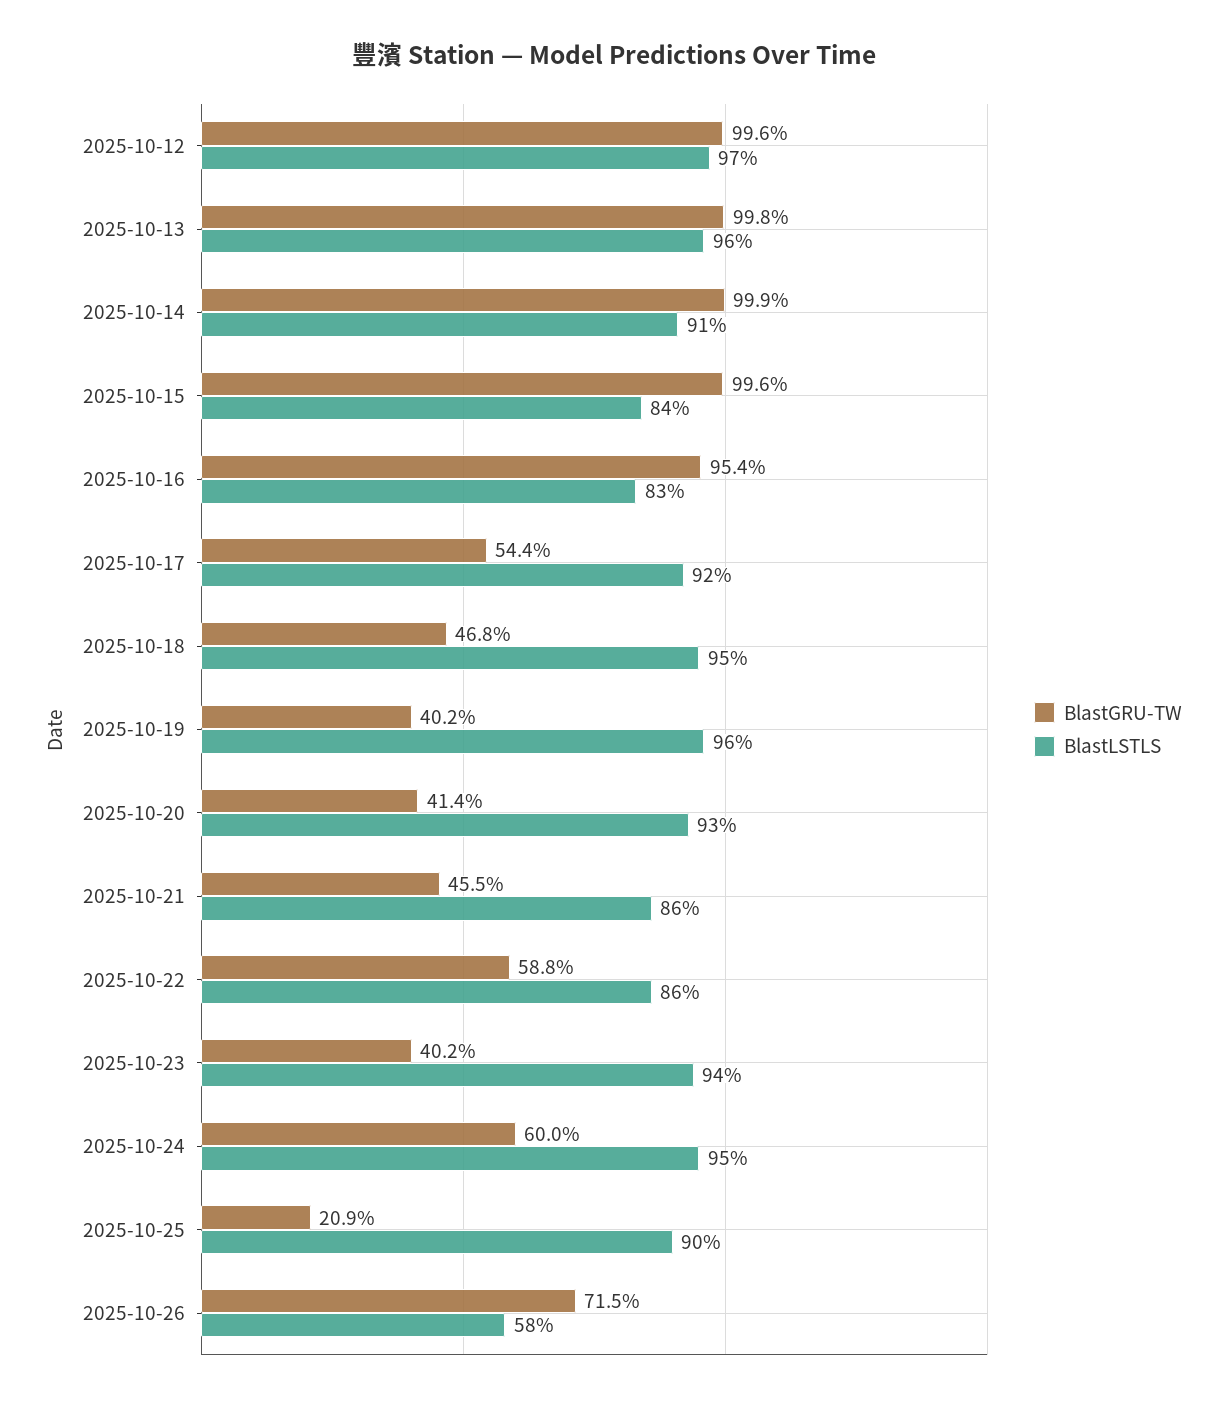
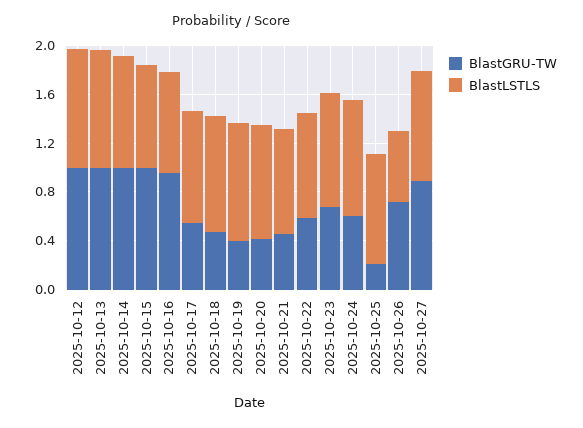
BlastGRU-TW, 2025-10-23: 0.402 -> 0.7
BlastGRU-TW, 2025-10-27: none -> 0.9
BlastLSTLS, 2025-10-27: none -> 0.9

